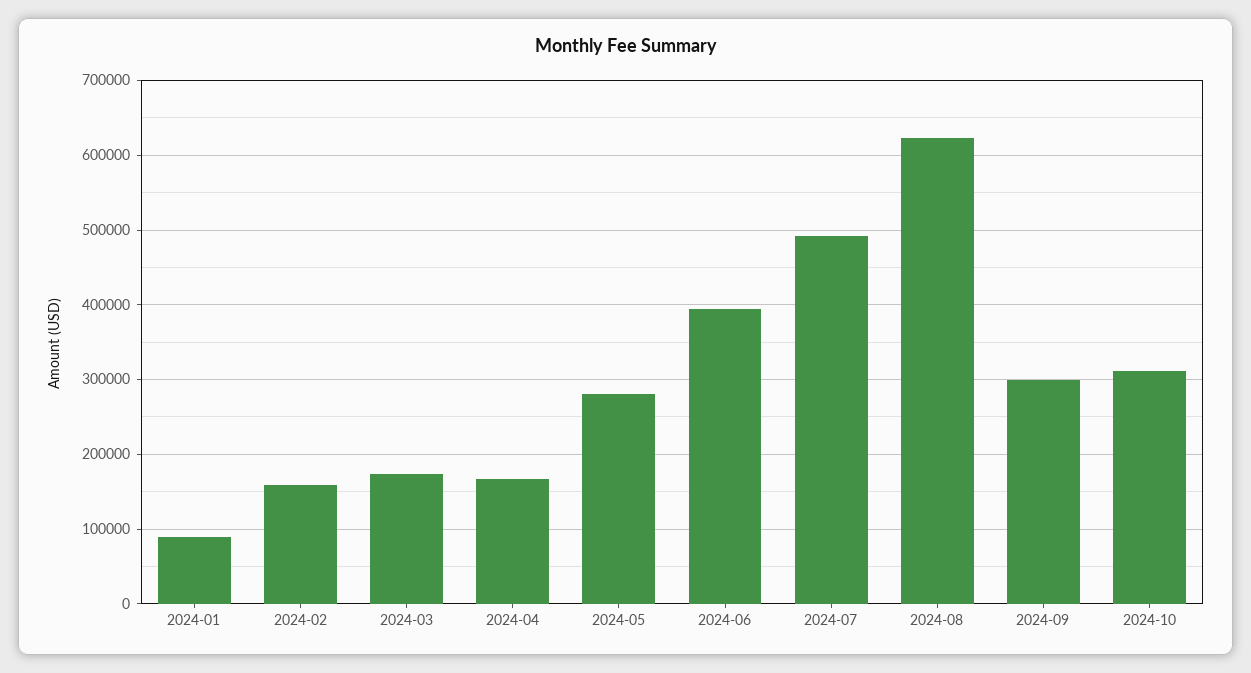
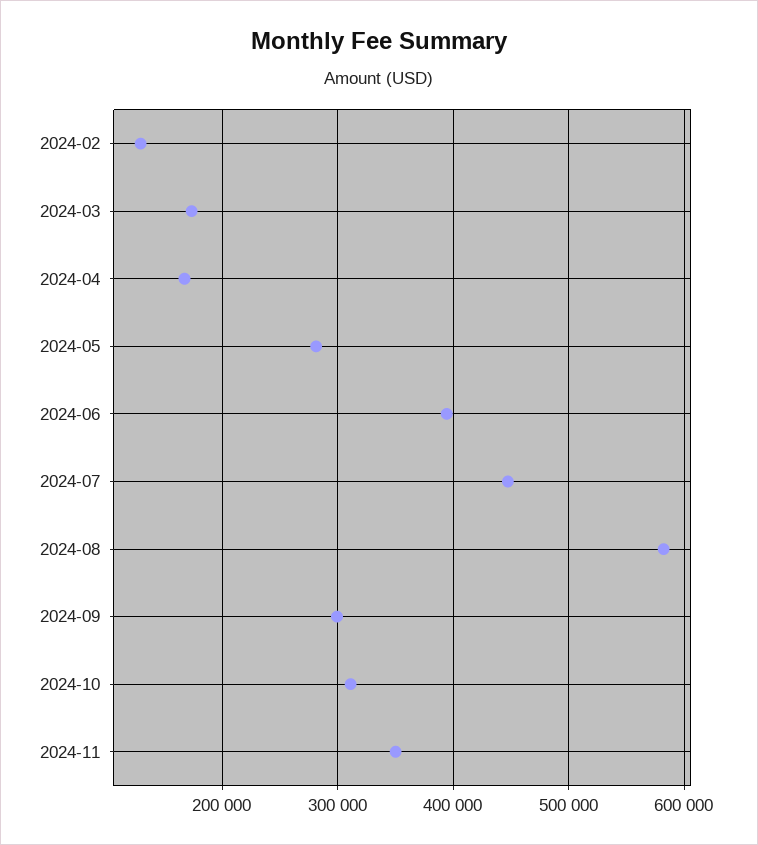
2024-01: 90000 -> none
2024-02: 160000 -> 130000
2024-07: 490000 -> 450000
2024-08: 620000 -> 580000
2024-11: none -> 350000

